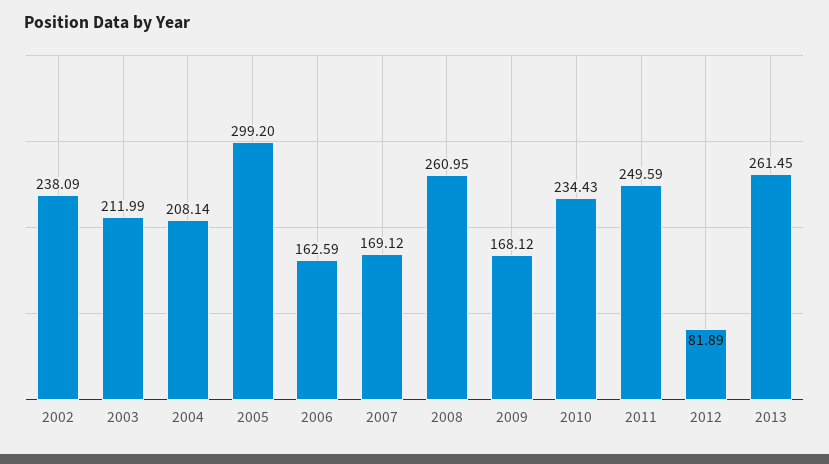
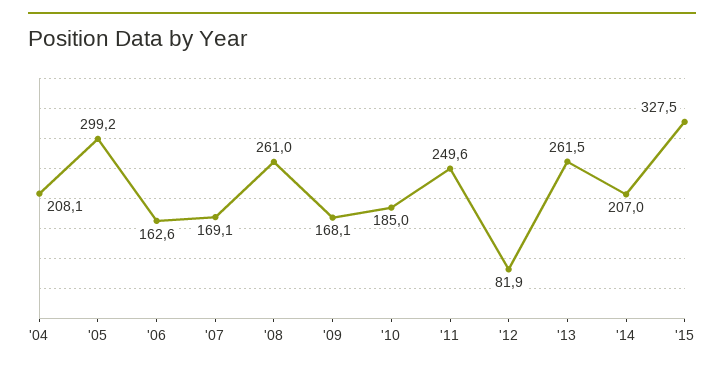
2002: 238.09 -> none
2003: 211.99 -> none
2010: 234.43 -> 185
'14: none -> 207
'15: none -> 327.5

